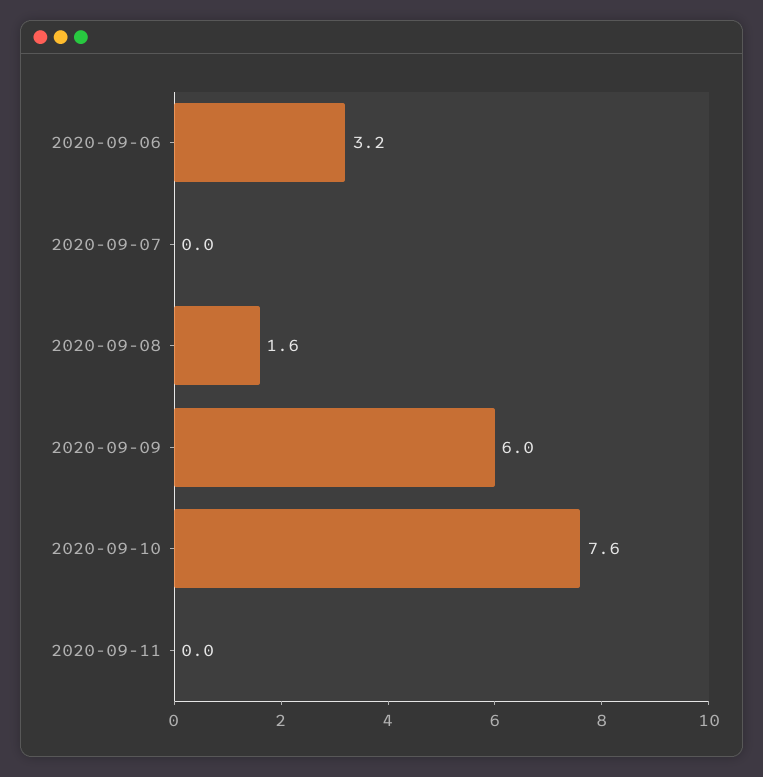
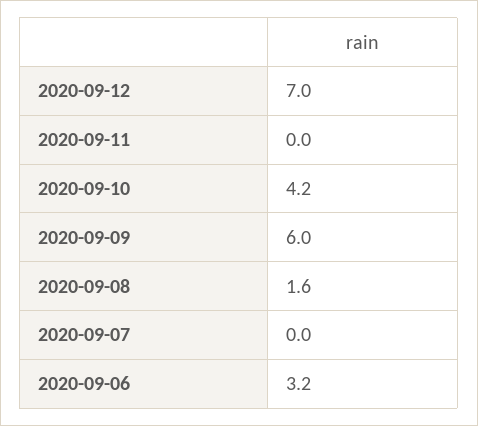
2020-09-10: 7.6 -> 4.2
2020-09-12: none -> 7

